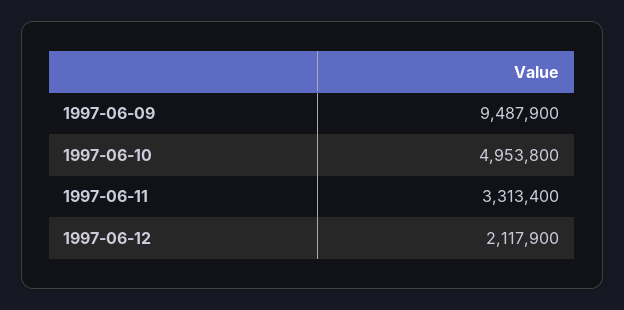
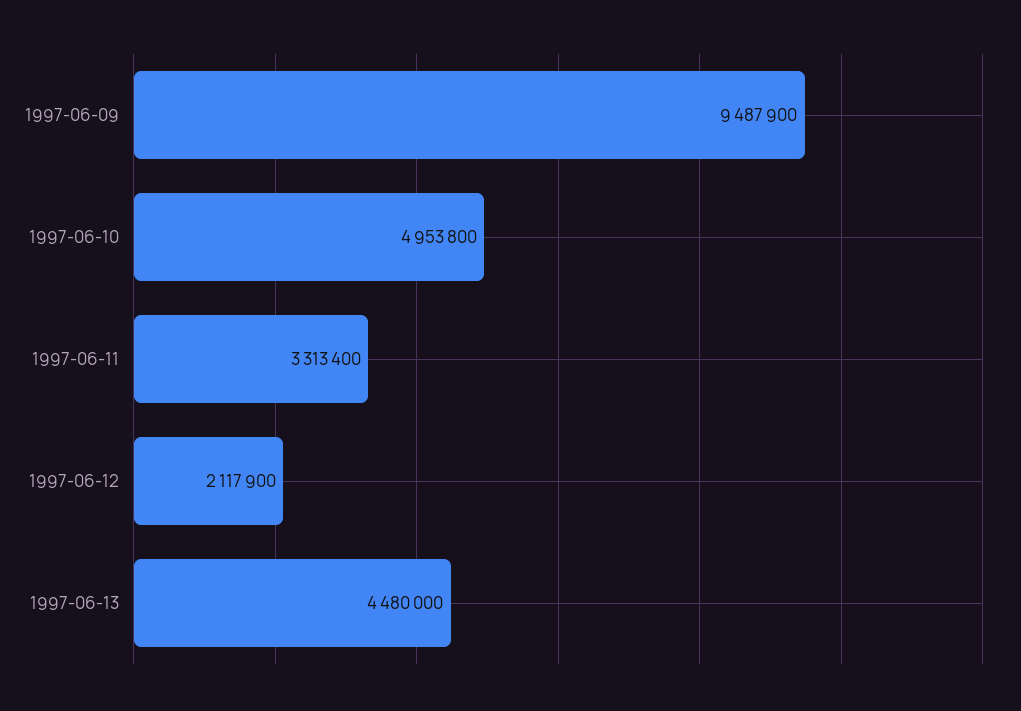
1997-06-13: none -> 4480000

